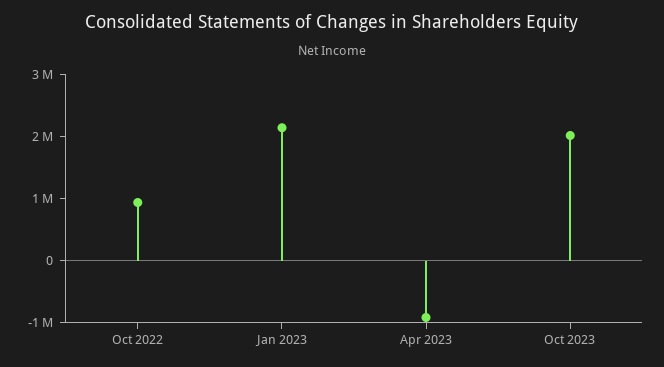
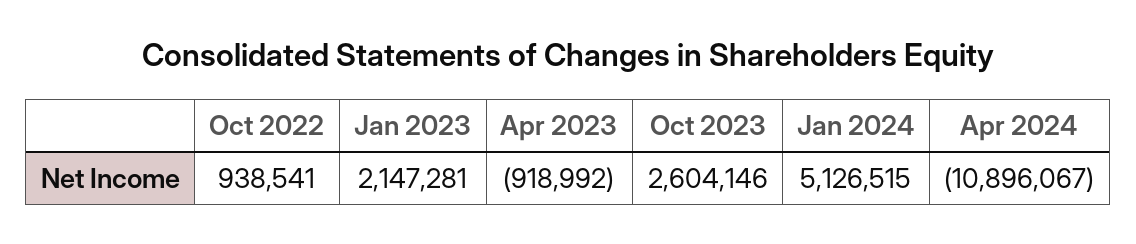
Oct 2023: 2000000 -> 2604146
Jan 2024: none -> 5126515
Apr 2024: none -> -10896067

